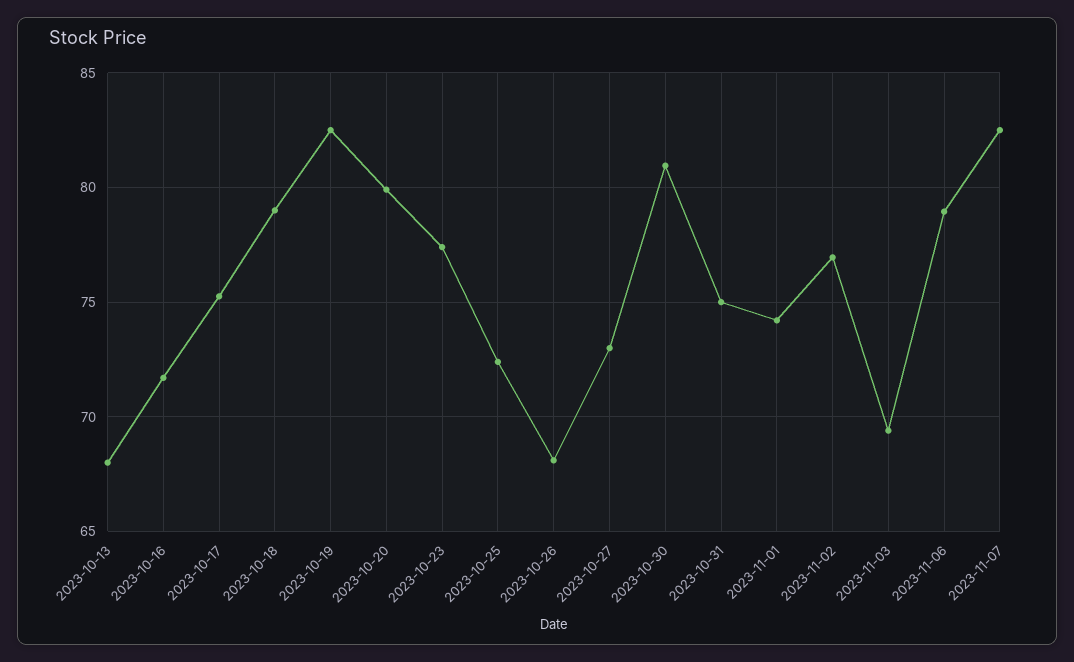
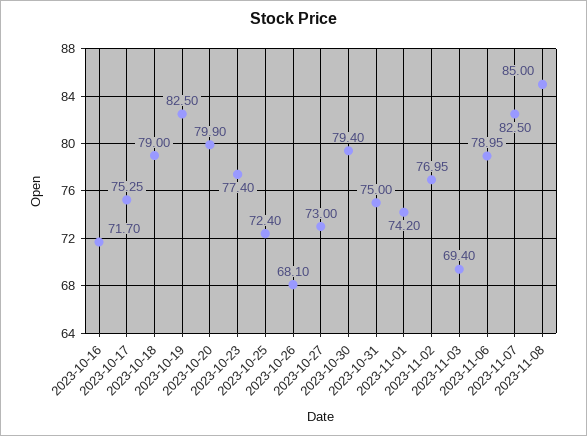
2023-10-13: 68 -> none
2023-10-30: 81 -> 79.4
2023-11-08: none -> 85

